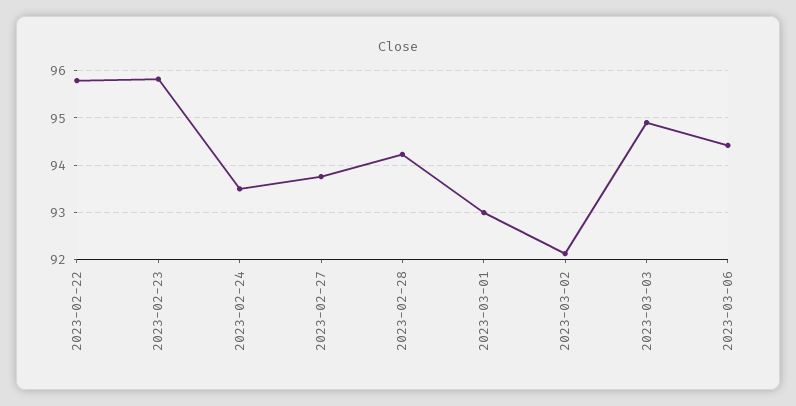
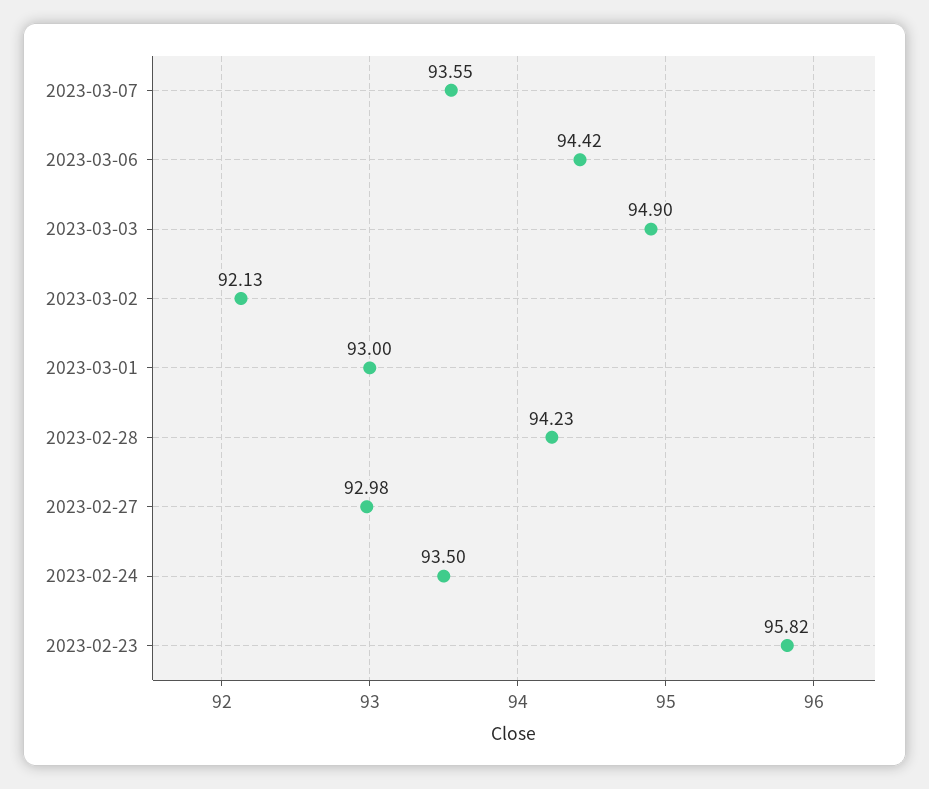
2023-02-22: 95.8 -> none
2023-02-27: 93.8 -> 92.98
2023-03-07: none -> 93.55

